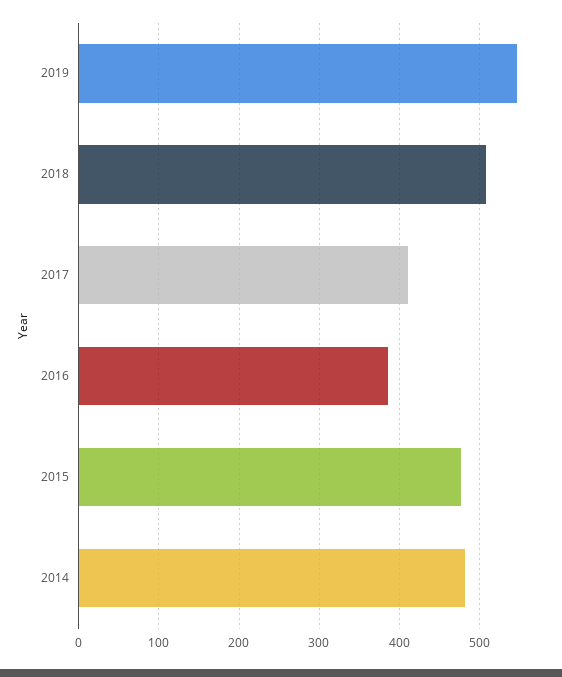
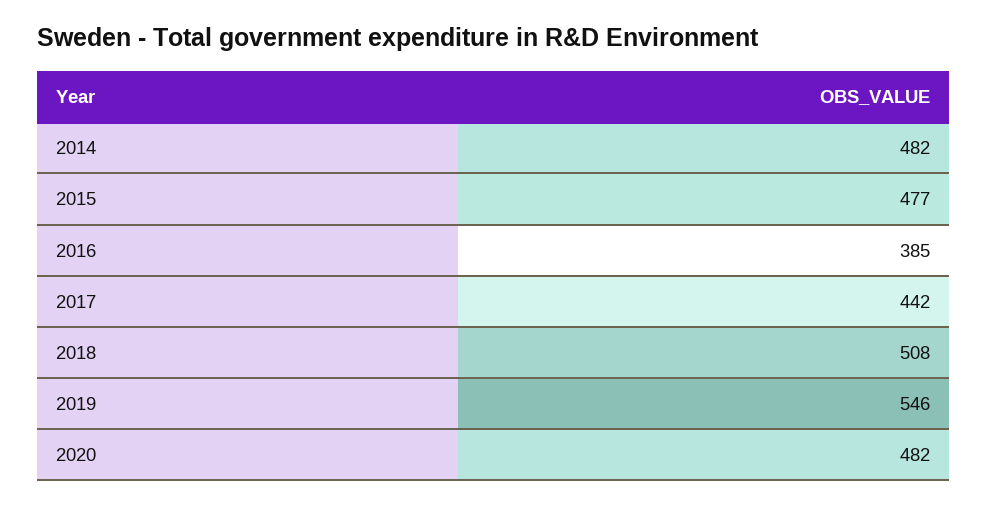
2017: 410 -> 442
2020: none -> 482

